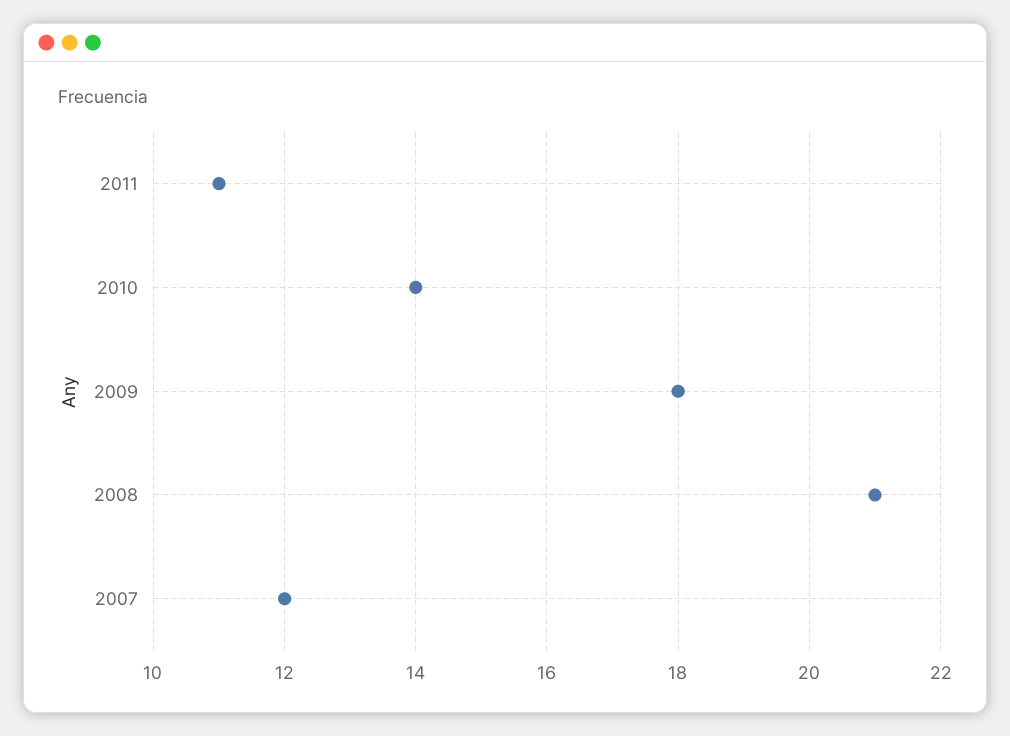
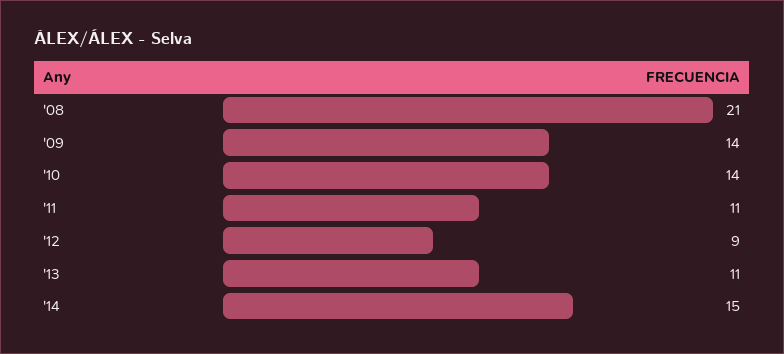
2009: 18 -> 14
2007: 12 -> none
'12: none -> 9
'13: none -> 11
'14: none -> 15

